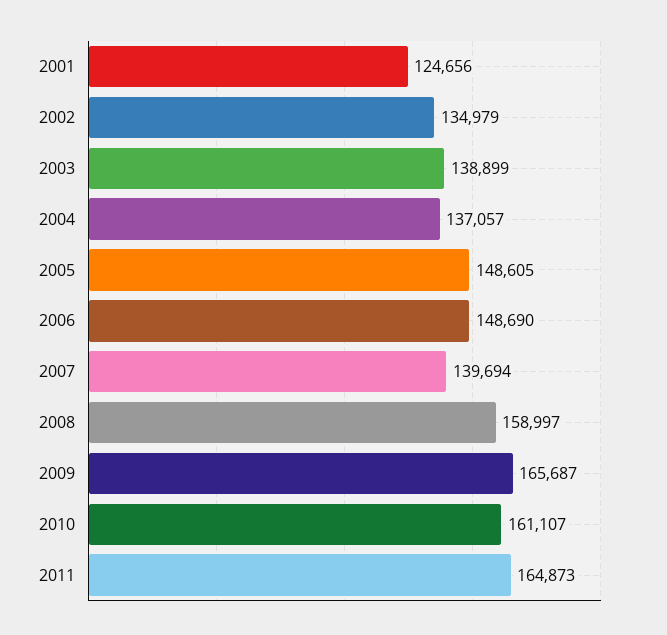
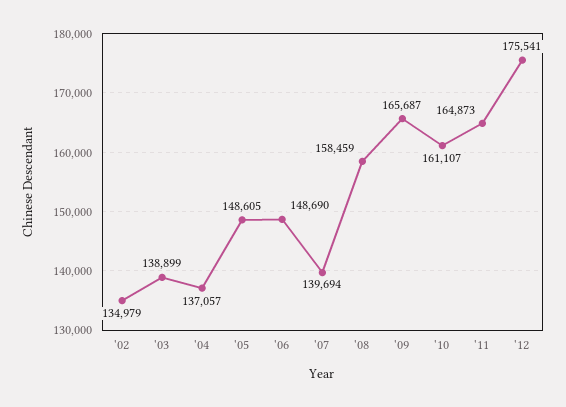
2001: 124656 -> none
2008: 158997 -> 158459
'12: none -> 175541

